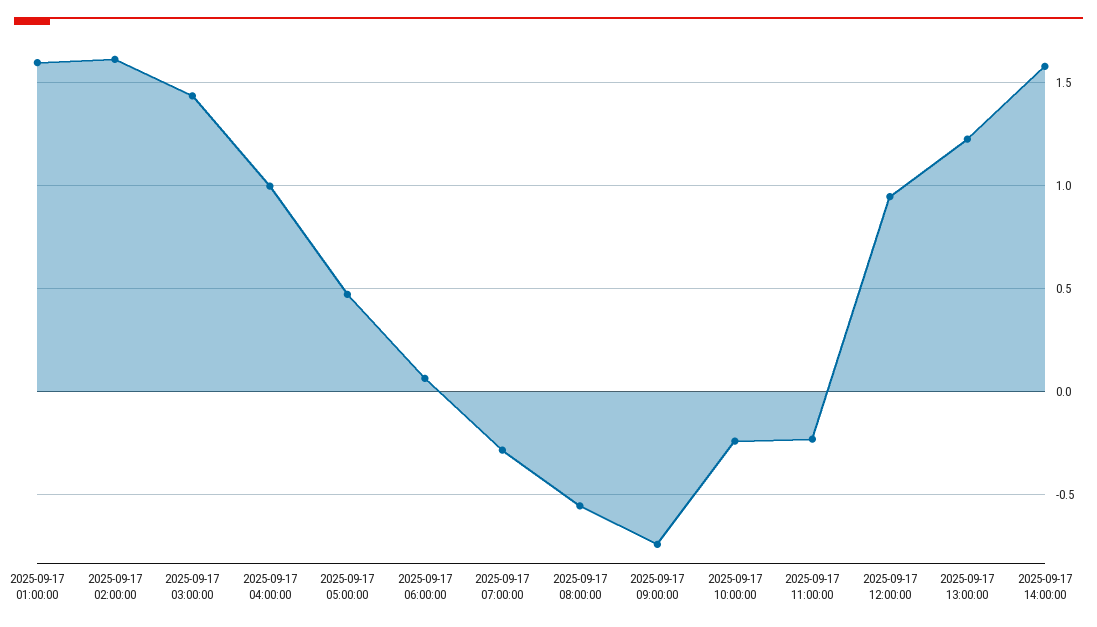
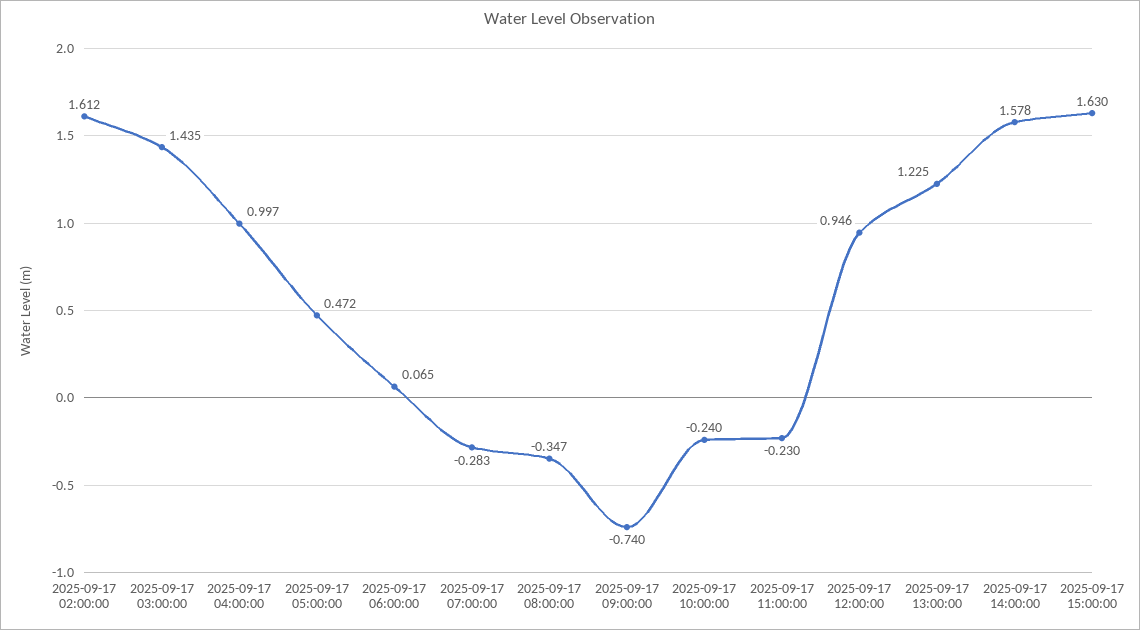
2025-09-17 01:00:00: 1.6 -> none
2025-09-17 08:00:00: -0.55 -> -0.347
2025-09-17 15:00:00: none -> 1.63

